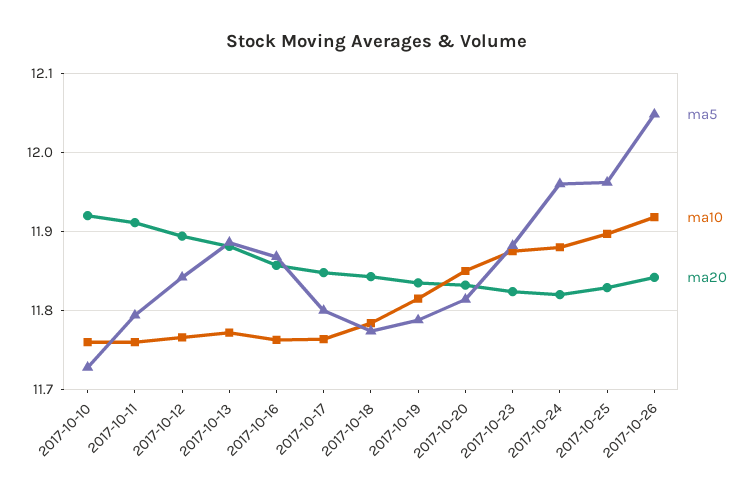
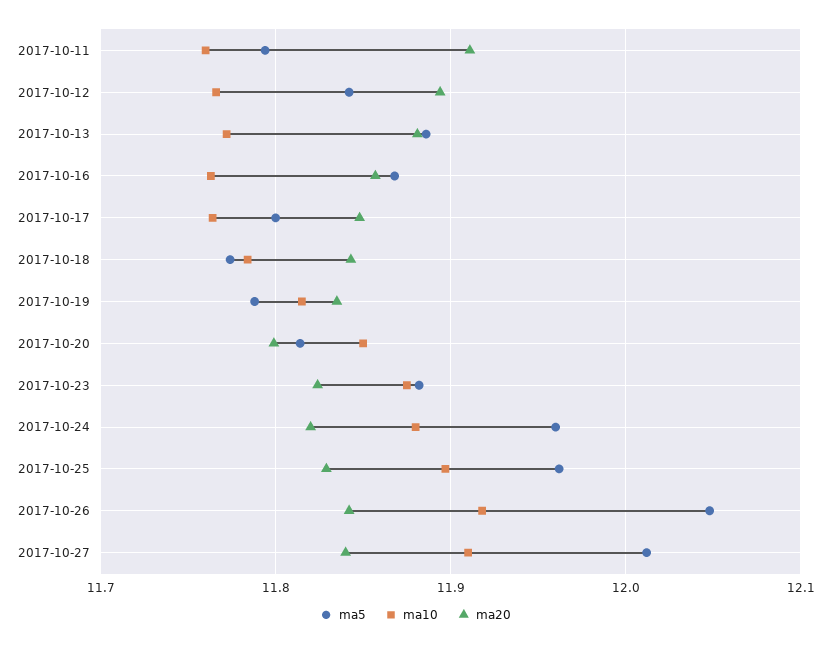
ma5, 2017-10-10: 11.73 -> none
ma10, 2017-10-10: 11.76 -> none
ma20, 2017-10-10: 11.92 -> none
ma20, 2017-10-20: 11.83 -> 11.8
ma5, 2017-10-27: none -> 12.01
ma10, 2017-10-27: none -> 11.91
ma20, 2017-10-27: none -> 11.84

